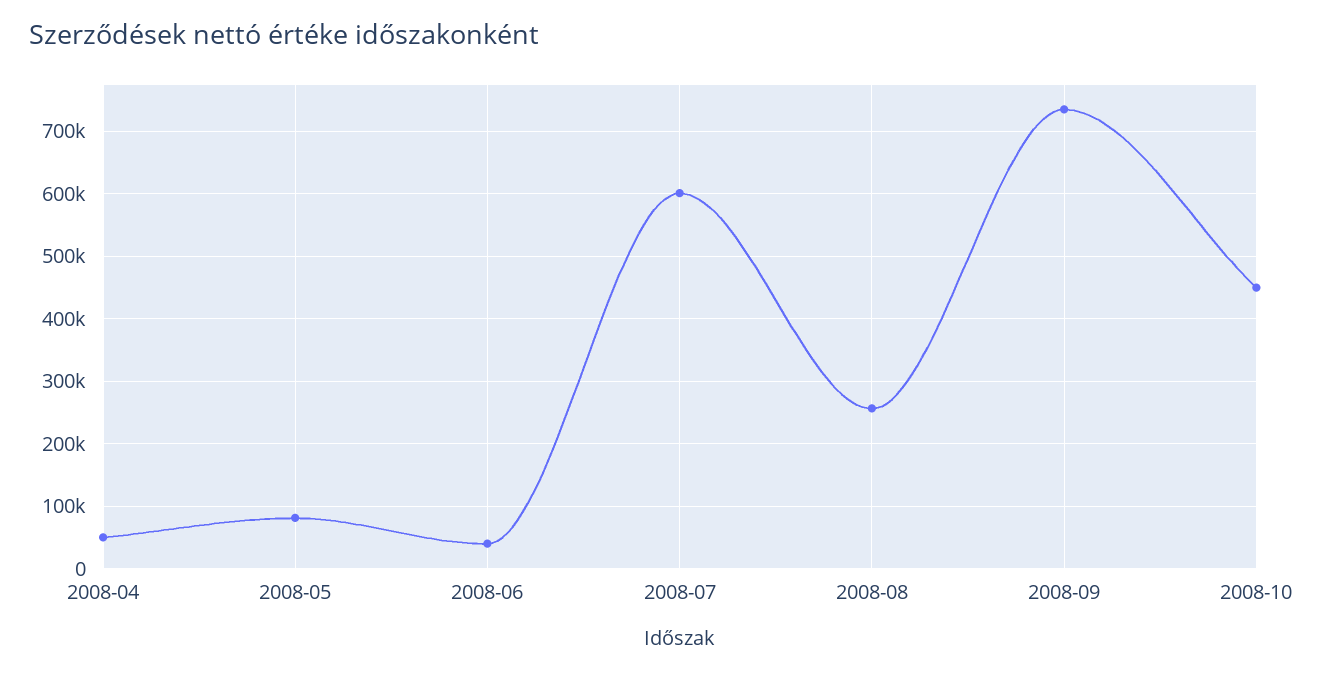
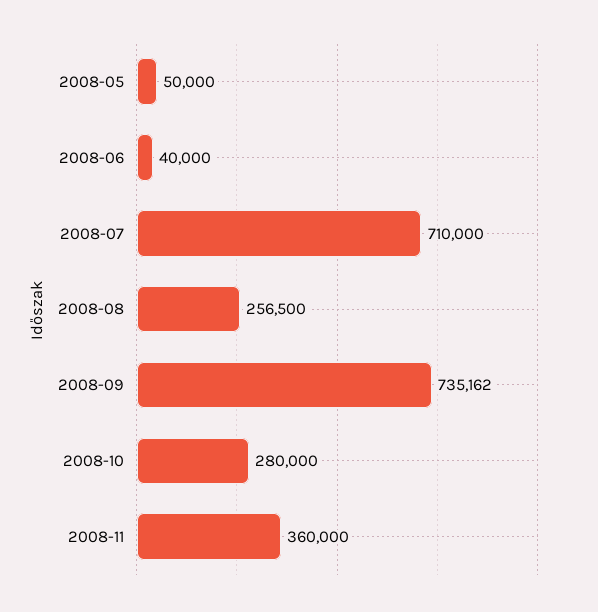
2008-04: 50000 -> none
2008-05: 80000 -> 50000
2008-07: 600000 -> 710000
2008-10: 450000 -> 280000
2008-11: none -> 360000

